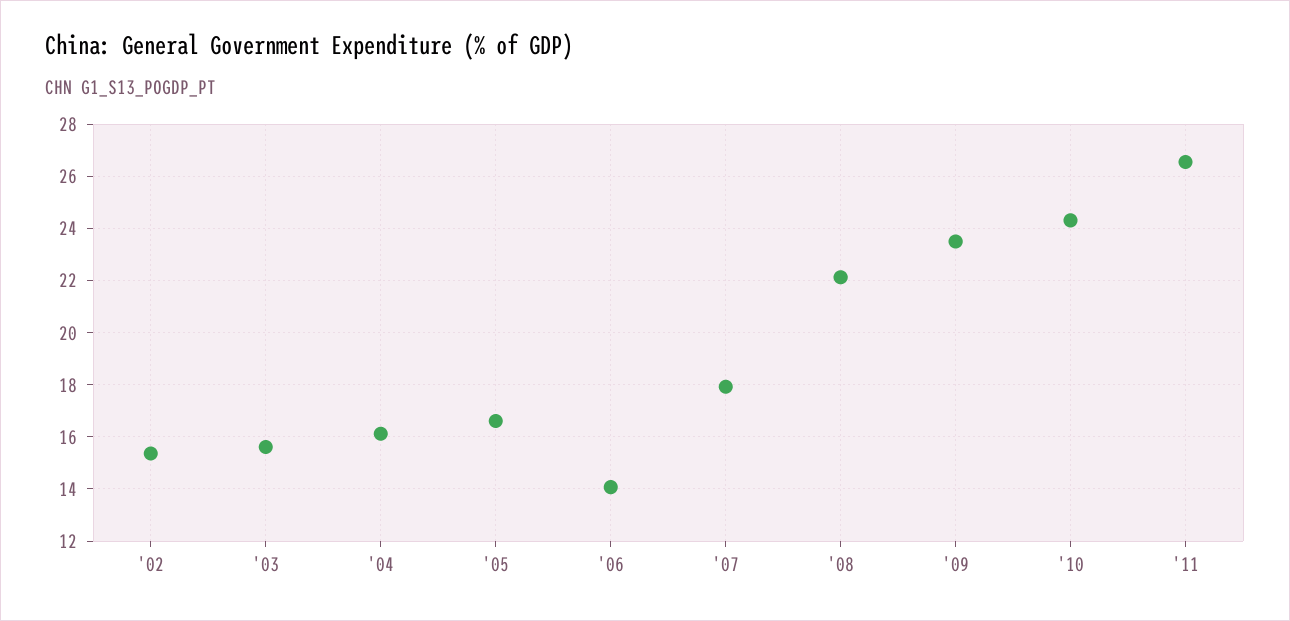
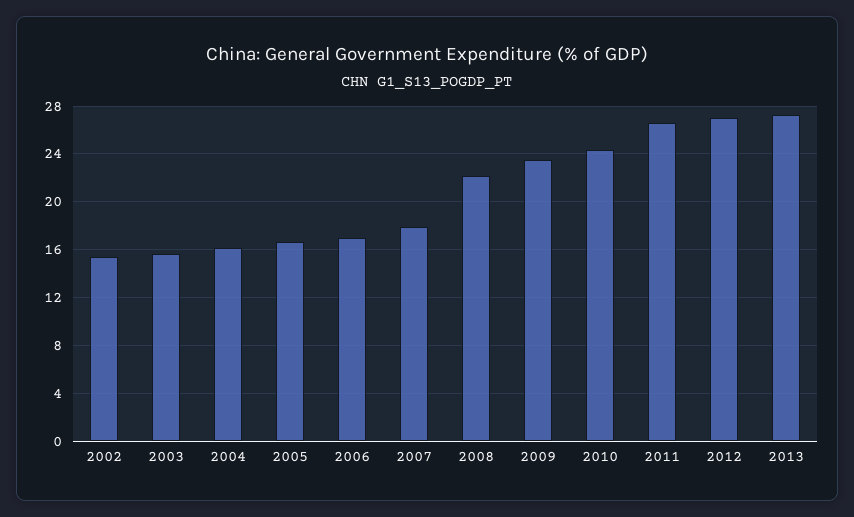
'06: 14 -> 17
2012: none -> 27
2013: none -> 27

